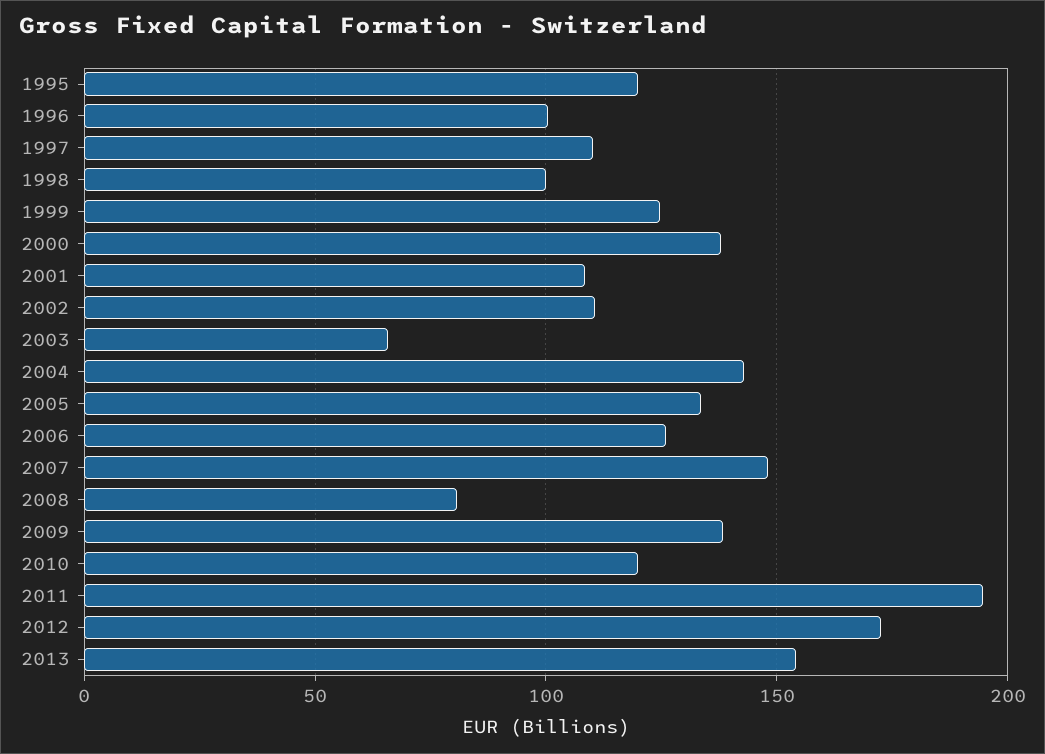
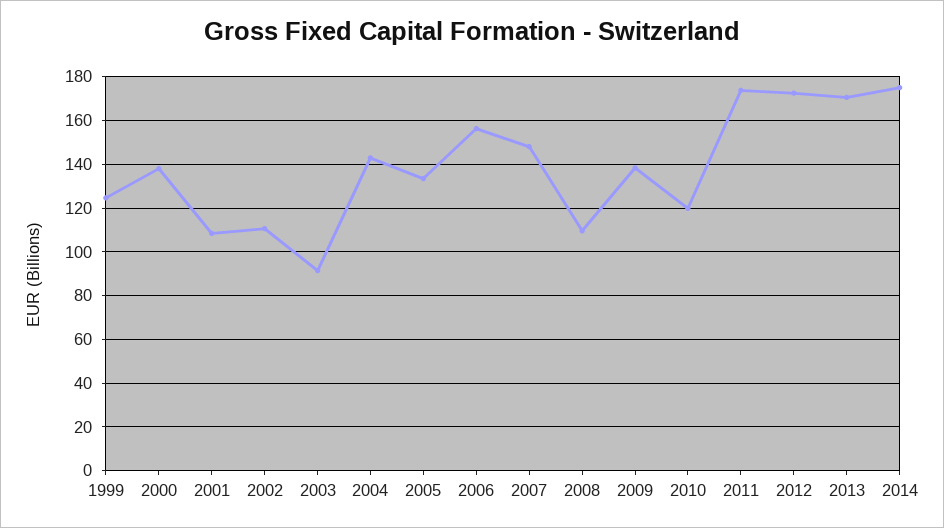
1995: 120 -> none
1996: 100 -> none
1997: 110 -> none
1998: 100 -> none
2003: 65 -> 90
2006: 125 -> 155
2008: 80 -> 110
2011: 195 -> 175
2013: 155 -> 170
2014: none -> 175

